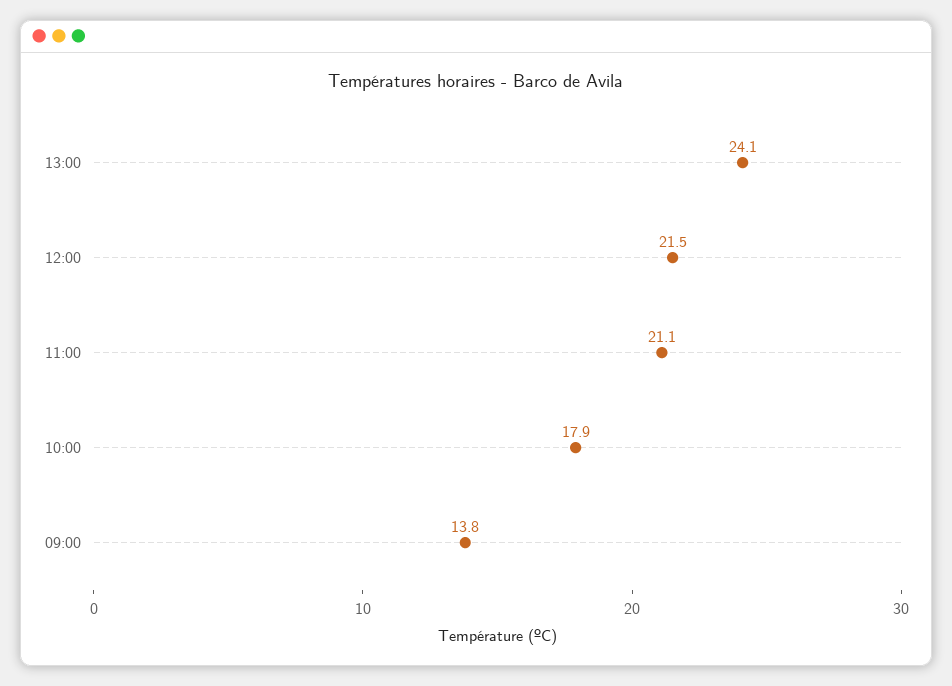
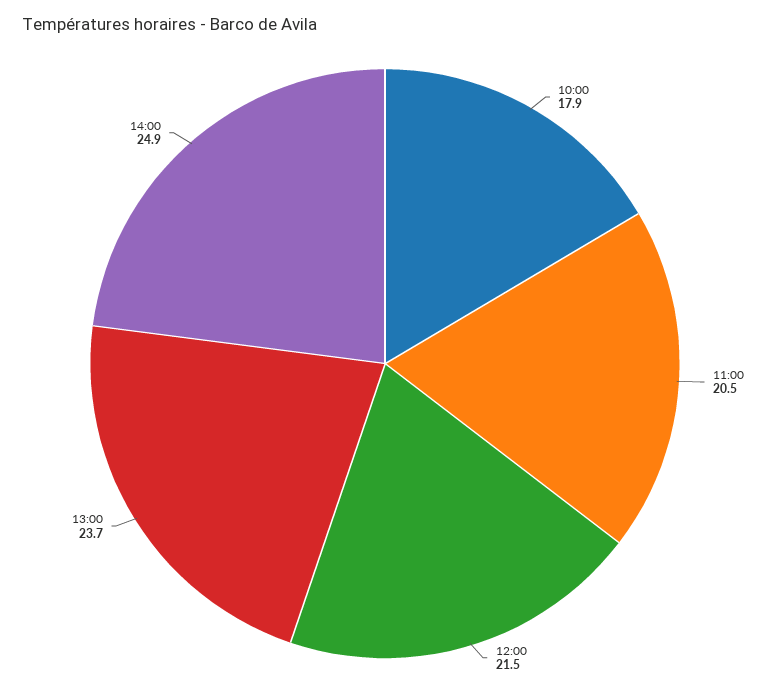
13:00: 24.1 -> 23.7
11:00: 21.1 -> 20.5
09:00: 13.8 -> none
14:00: none -> 24.9

